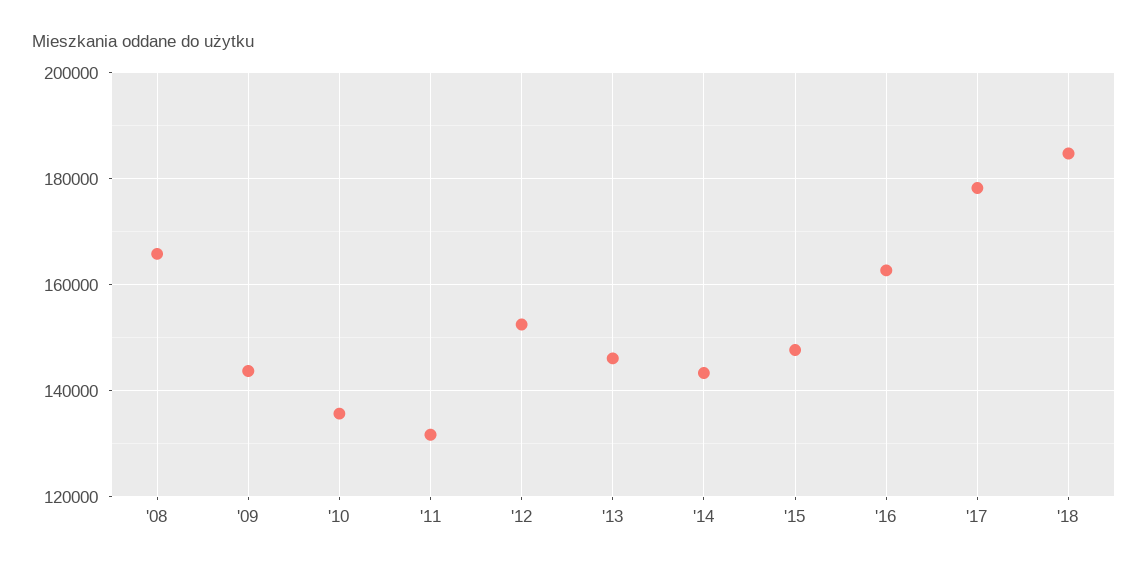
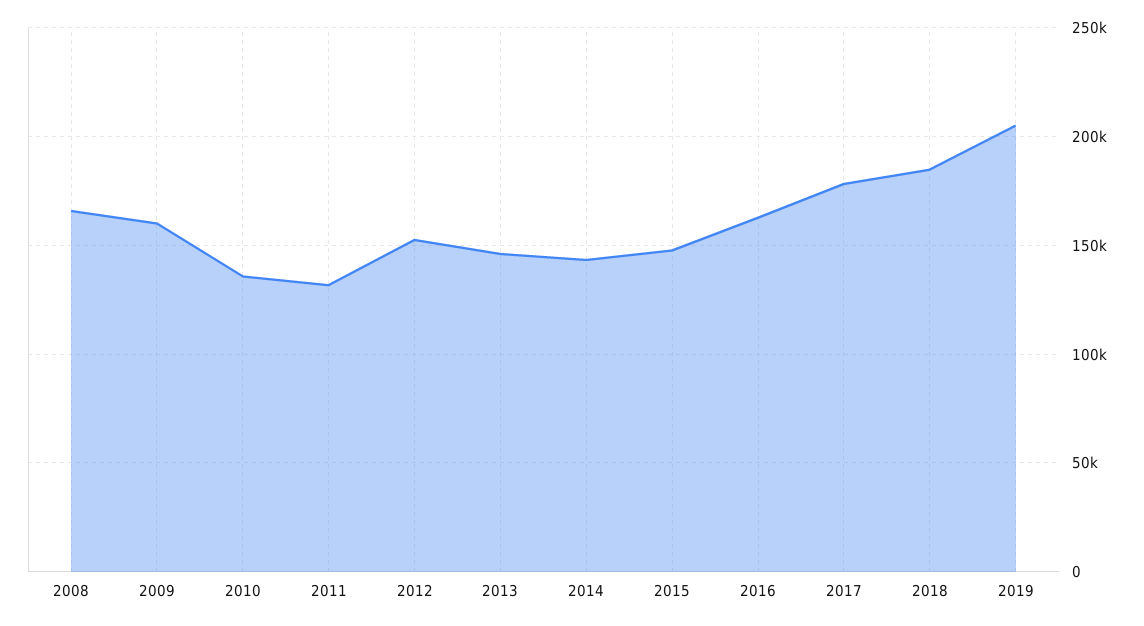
'09: 144000 -> 160000
2019: none -> 205000

